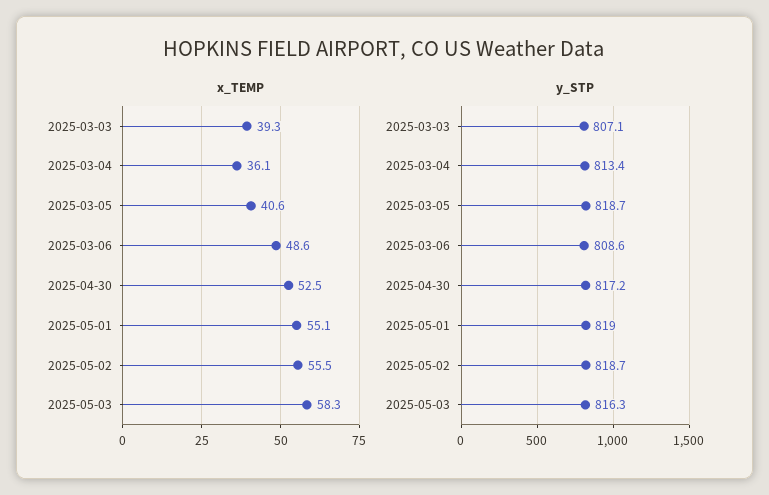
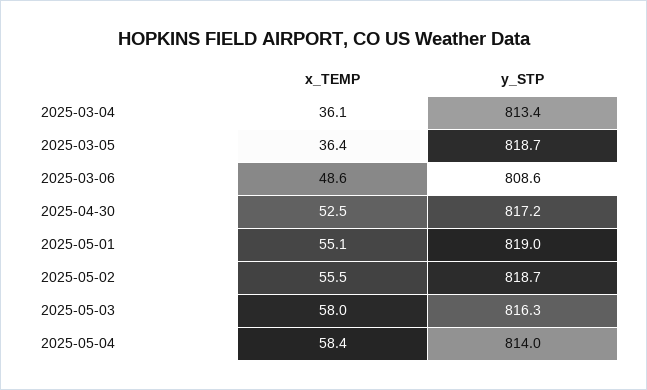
x_TEMP, 2025-03-03: 39.3 -> none
x_TEMP, 2025-03-05: 40.6 -> 36.4
x_TEMP, 2025-05-03: 58.3 -> 58
y_STP, 2025-03-03: 807.1 -> none
x_TEMP, 2025-05-04: none -> 58.4
y_STP, 2025-05-04: none -> 814

